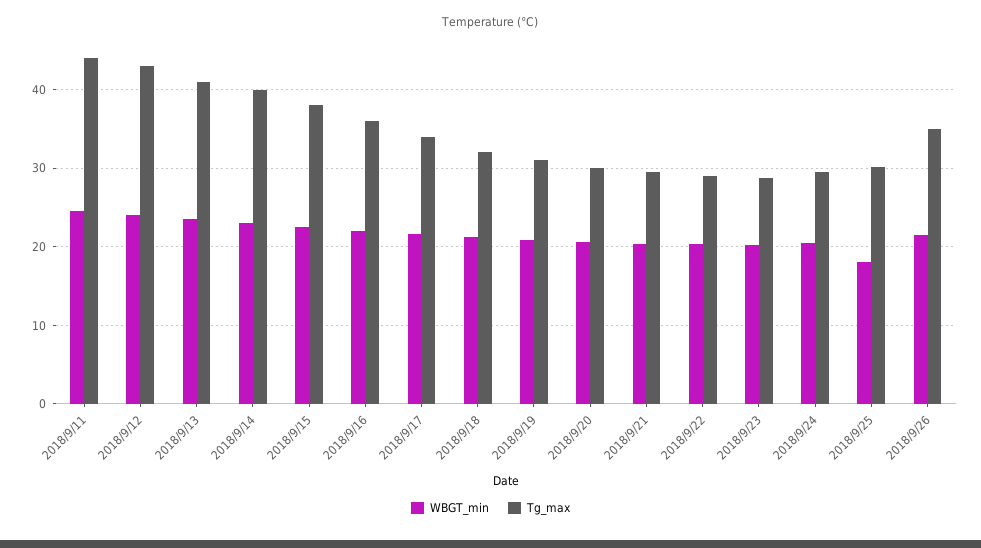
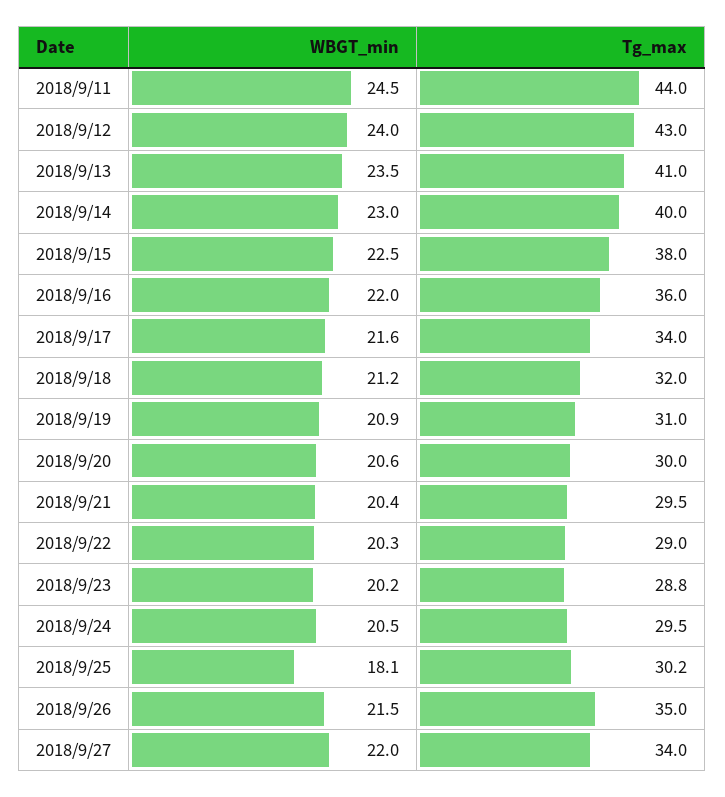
WBGT_min, 2018/9/27: none -> 22
Tg_max, 2018/9/27: none -> 34

